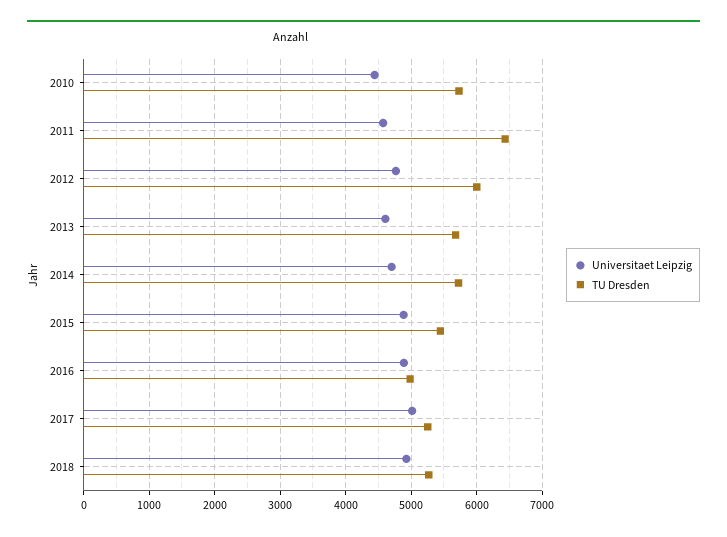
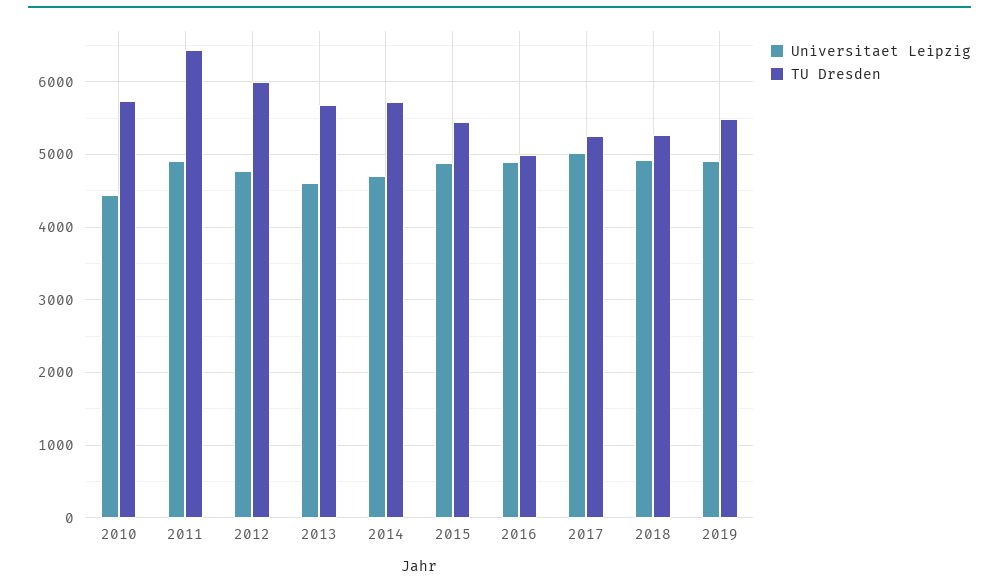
Universitaet Leipzig, 2011: 4600 -> 4900
Universitaet Leipzig, 2019: none -> 4900
TU Dresden, 2019: none -> 5500

